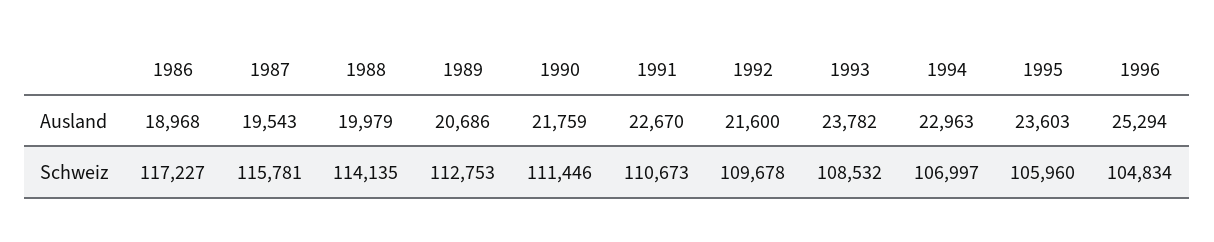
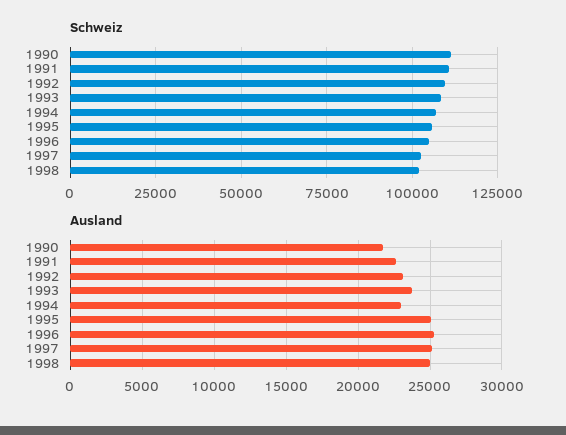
Ausland, 1986: 18968 -> none
Ausland, 1987: 19543 -> none
Ausland, 1988: 19979 -> none
Ausland, 1989: 20686 -> none
Ausland, 1992: 21600 -> 23000
Ausland, 1995: 23603 -> 25000
Schweiz, 1986: 117227 -> none
Schweiz, 1987: 115781 -> none
Schweiz, 1988: 114135 -> none
Schweiz, 1989: 112753 -> none
Schweiz, 1997: none -> 102500
Schweiz, 1998: none -> 102500
Ausland, 1997: none -> 25000
Ausland, 1998: none -> 25000

